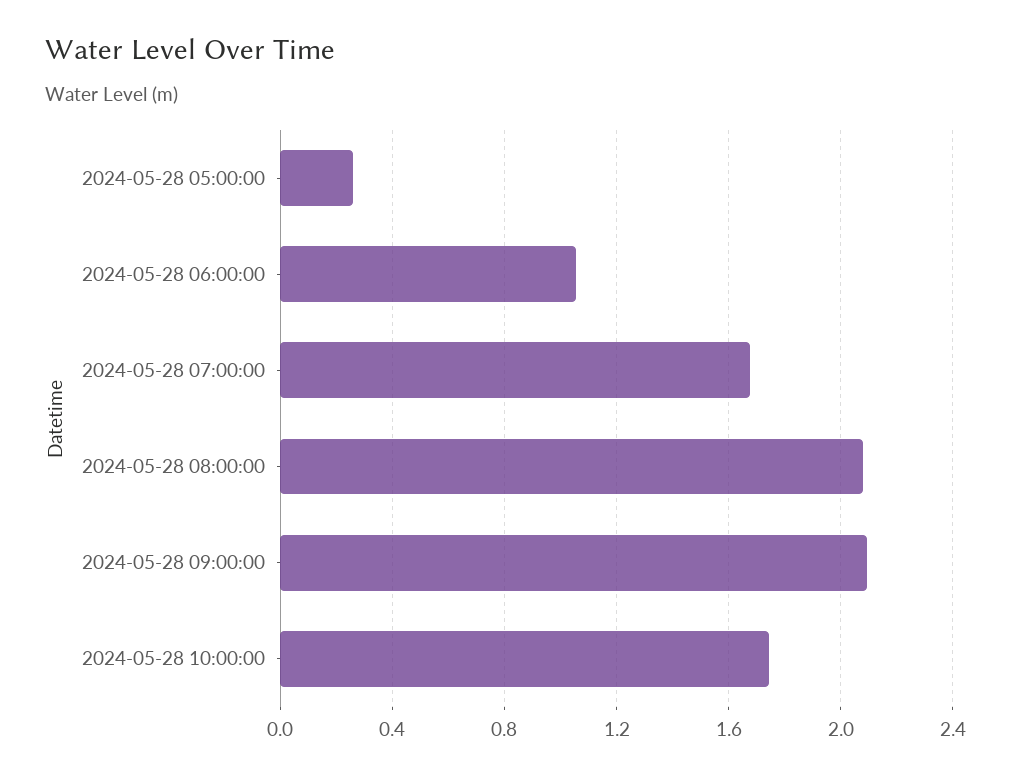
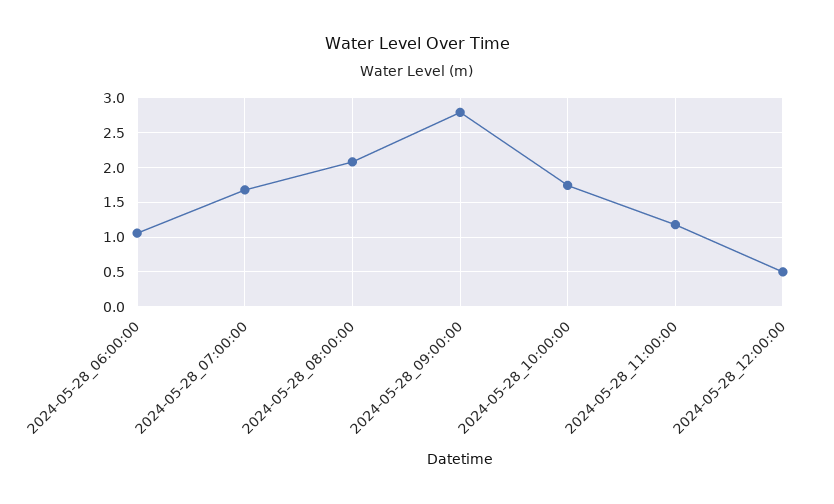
2024-05-28 05:00:00: 0.25 -> none
2024-05-28 09:00:00: 2.1 -> 2.8
2024-05-28_11:00:00: none -> 1.2
2024-05-28_12:00:00: none -> 0.5

